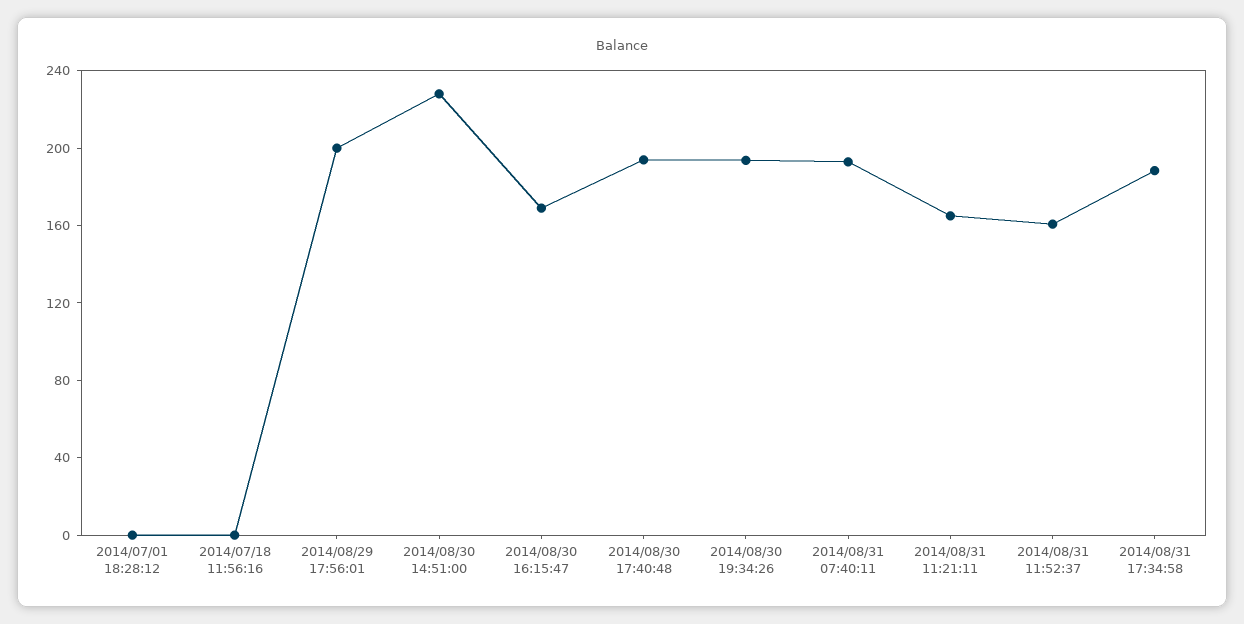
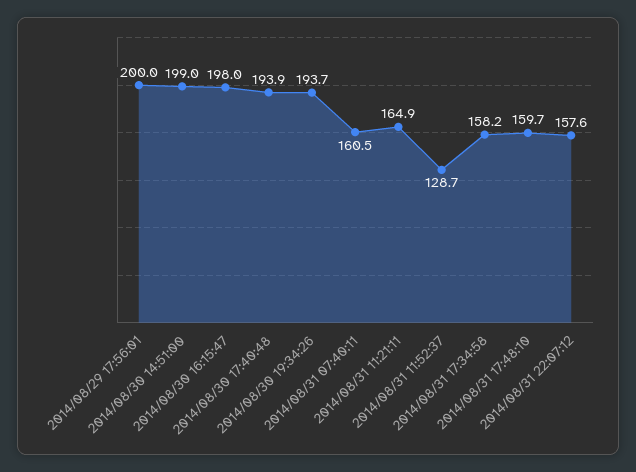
2014/07/01 18:28:12: 0 -> none
2014/07/18 11:56:16: 0 -> none
2014/08/30 14:51:00: 230 -> 199
2014/08/30 16:15:47: 170 -> 198
2014/08/31 07:40:11: 190 -> 160.5
2014/08/31 11:52:37: 160 -> 128.7
2014/08/31 17:34:58: 190 -> 158.2
2014/08/31 17:48:10: none -> 159.7
2014/08/31 22:07:12: none -> 157.6

